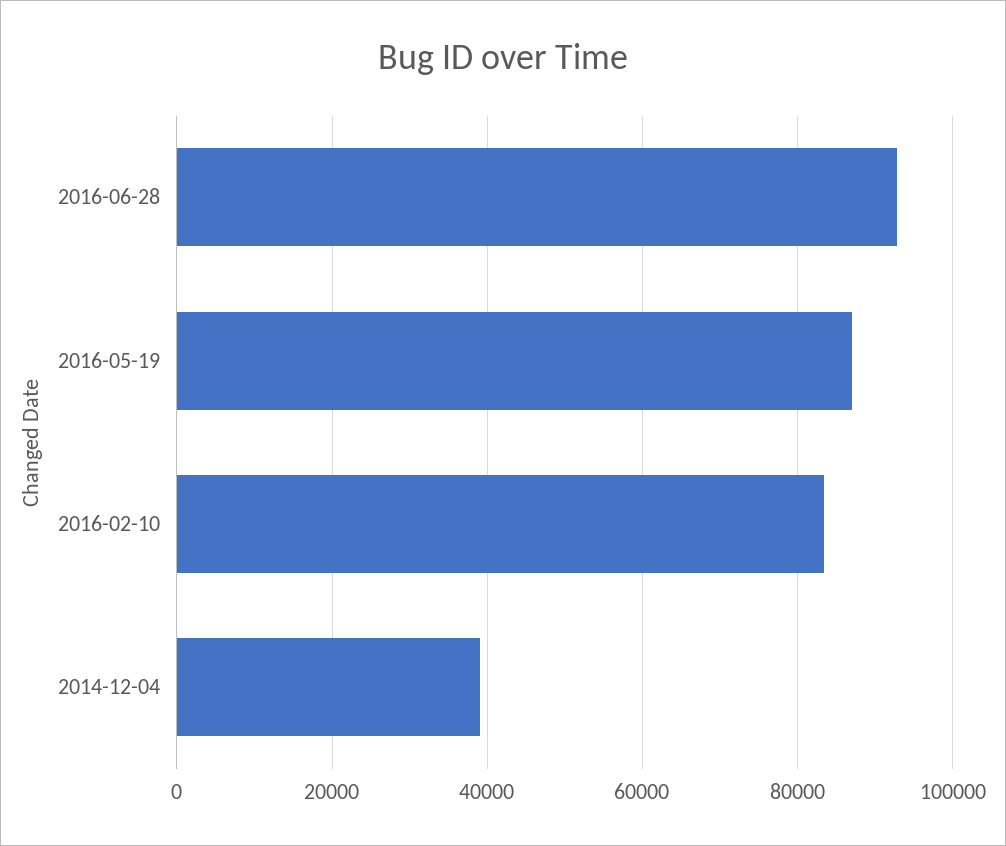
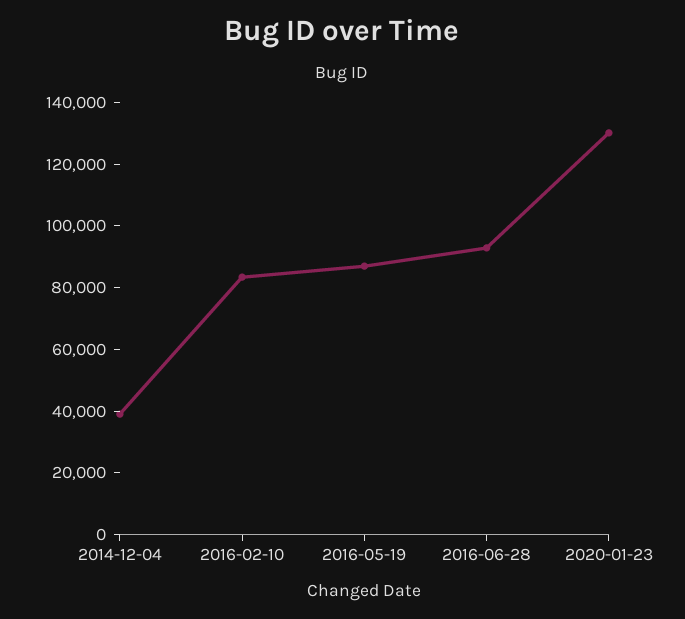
2020-01-23: none -> 130000

